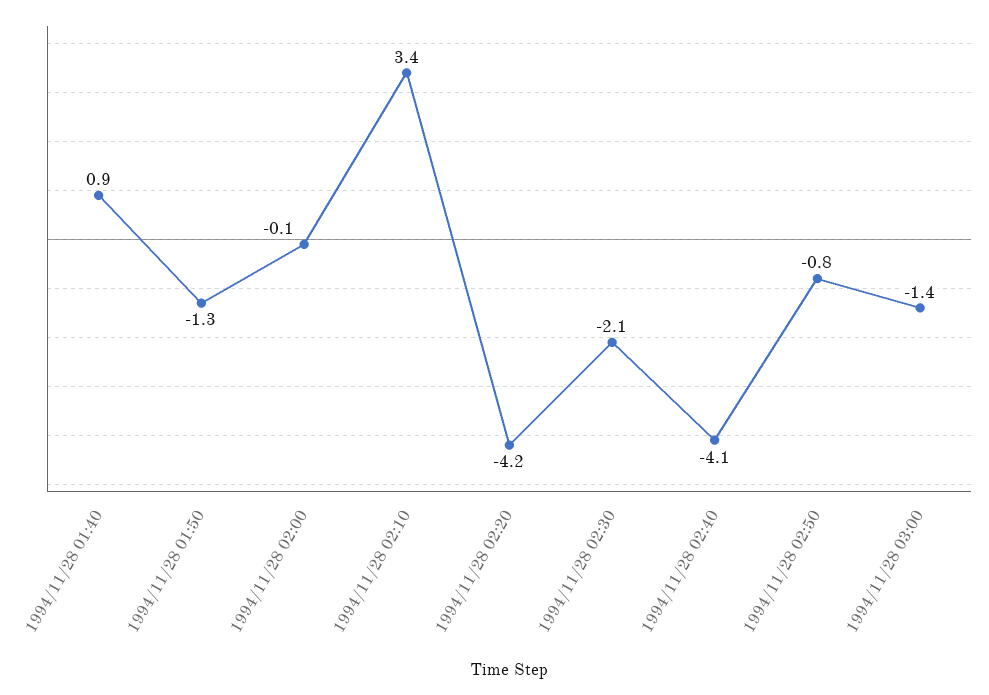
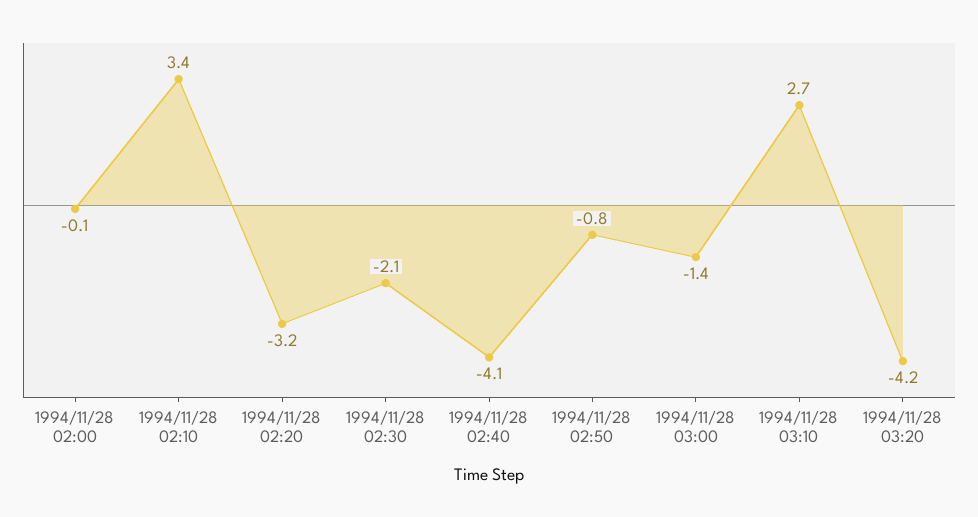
1994/11/28 01:40: 0.9 -> none
1994/11/28 01:50: -1.3 -> none
1994/11/28 02:20: -4.2 -> -3.2
1994/11/28 03:10: none -> 2.7
1994/11/28 03:20: none -> -4.2

